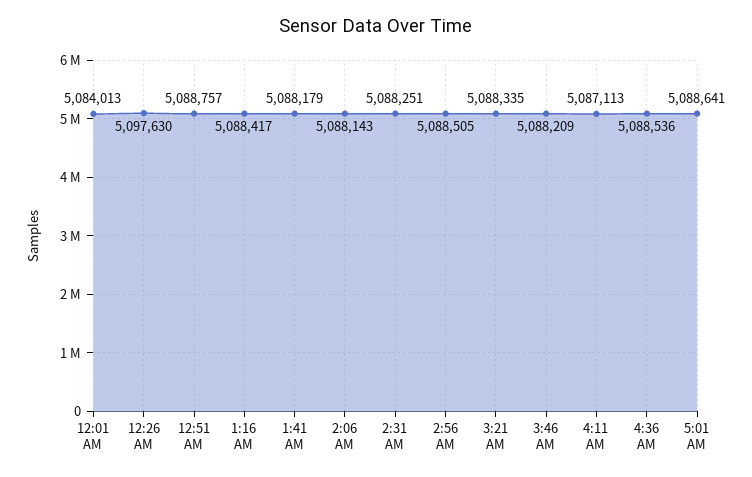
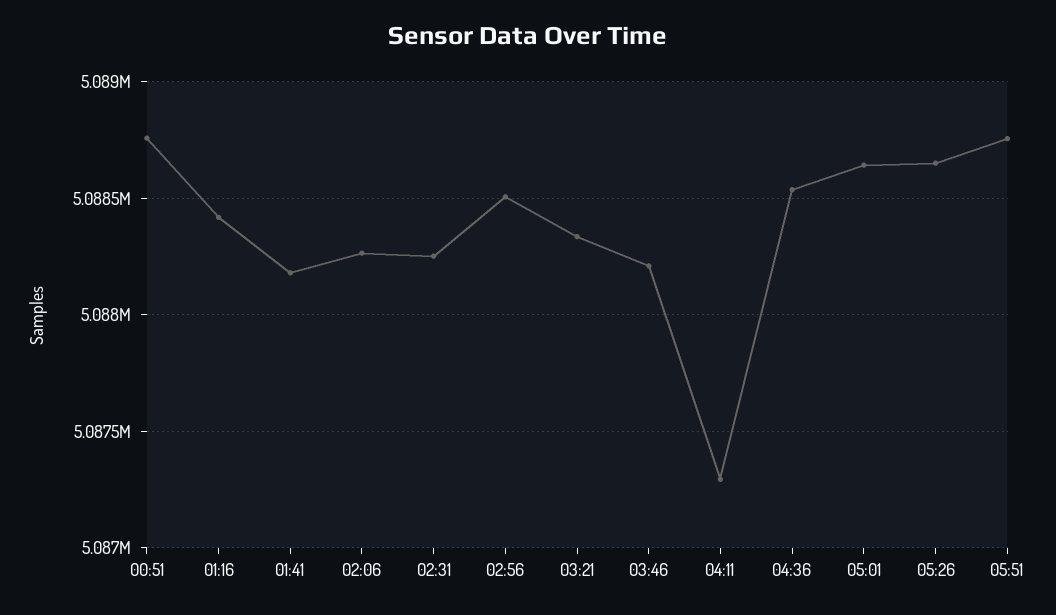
12:01 AM: 5084013 -> none
12:26 AM: 5097630 -> none
2:06 AM: 5088143 -> 5088250
4:11 AM: 5087113 -> 5087300
05:26: none -> 5088650
05:51: none -> 5088750

